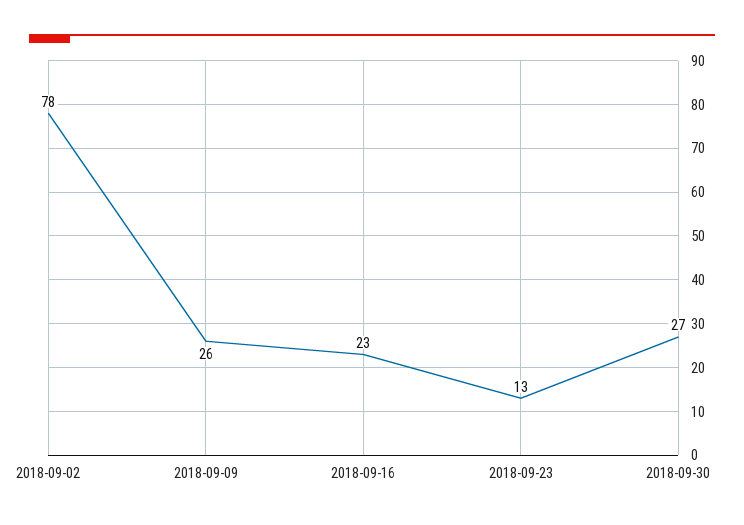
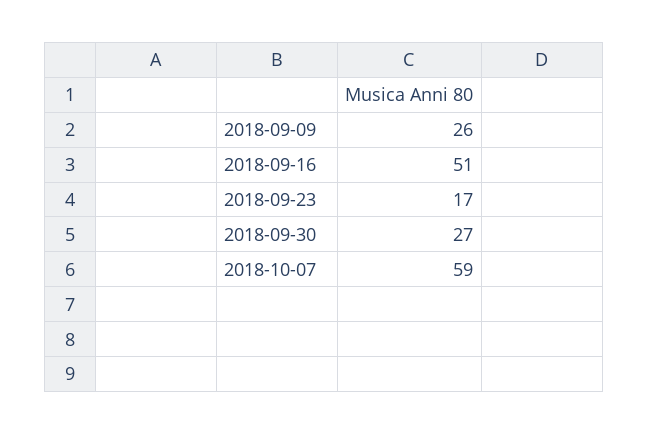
2018-09-02: 78 -> none
2018-09-16: 23 -> 51
2018-09-23: 13 -> 17
2018-10-07: none -> 59

